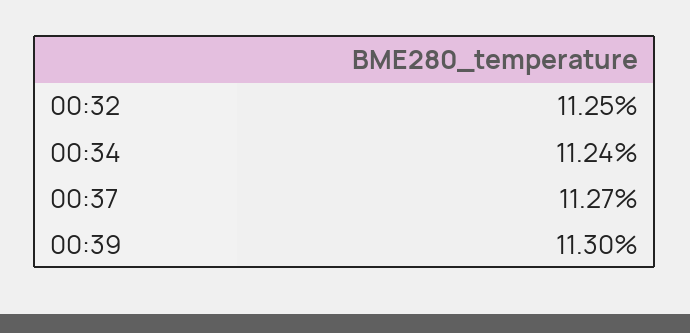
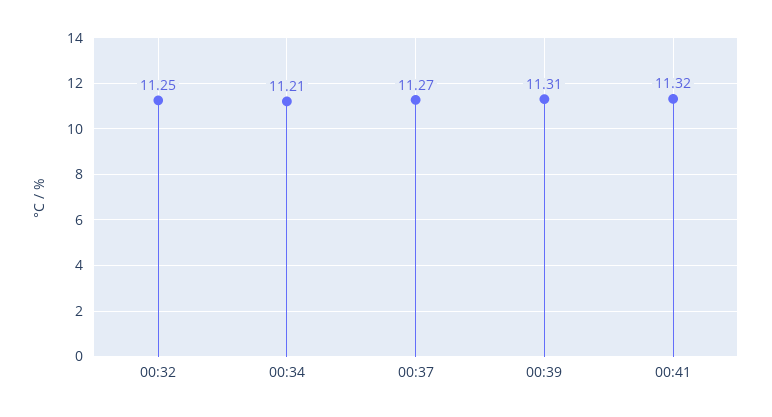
00:34: 11.24 -> 11.21
00:39: 11.3 -> 11.31
00:41: none -> 11.32

